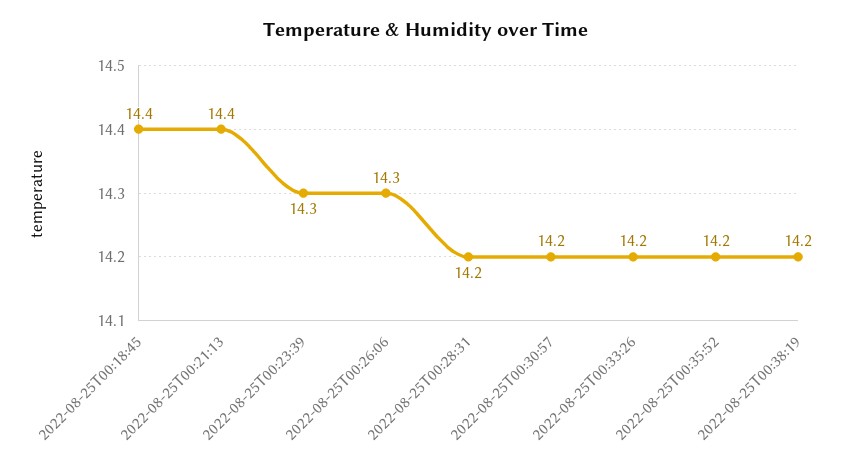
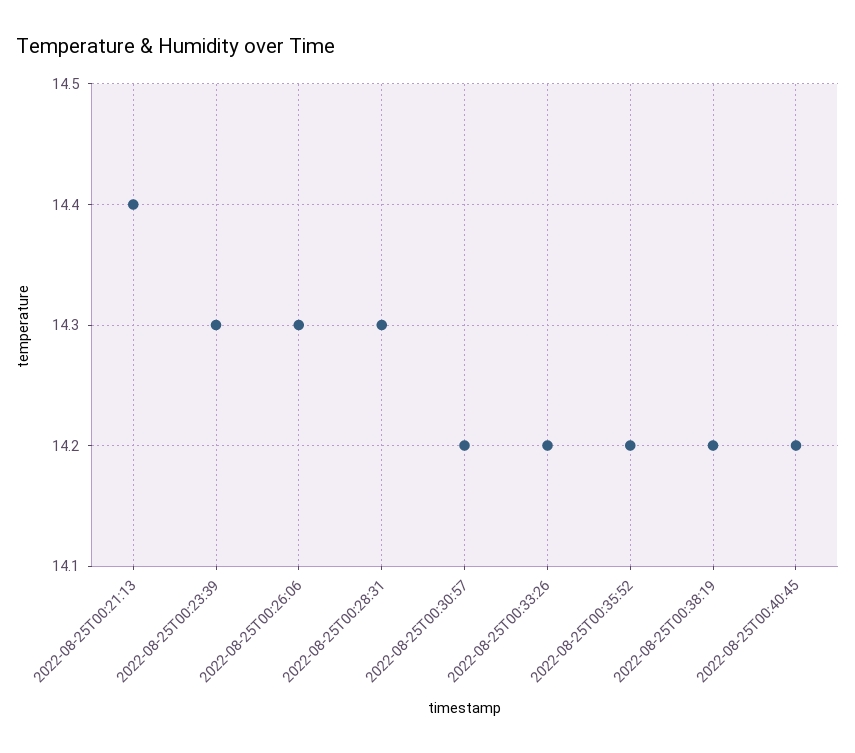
2022-08-25T00:18:45: 14.4 -> none
2022-08-25T00:28:31: 14.2 -> 14.3
2022-08-25T00:40:45: none -> 14.2

